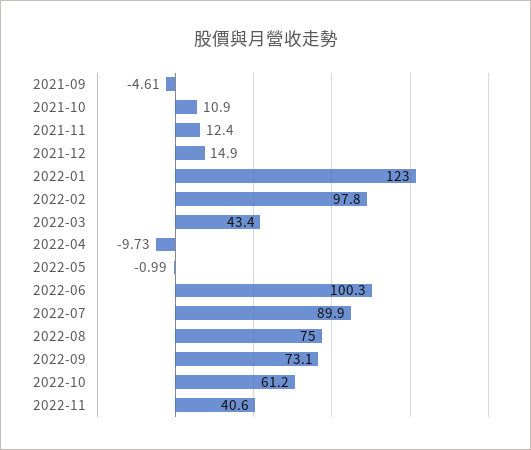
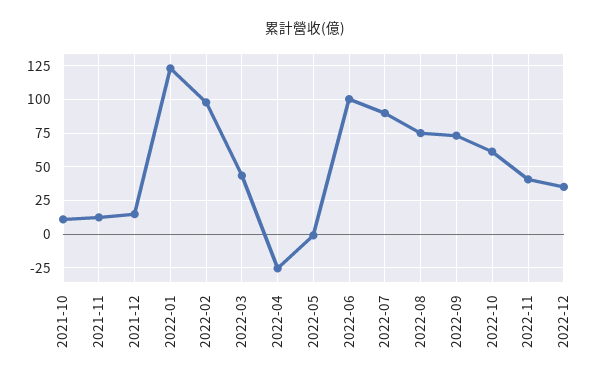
2021-09: -4.61 -> none
2022-04: -9.73 -> -25
2022-12: none -> 35

